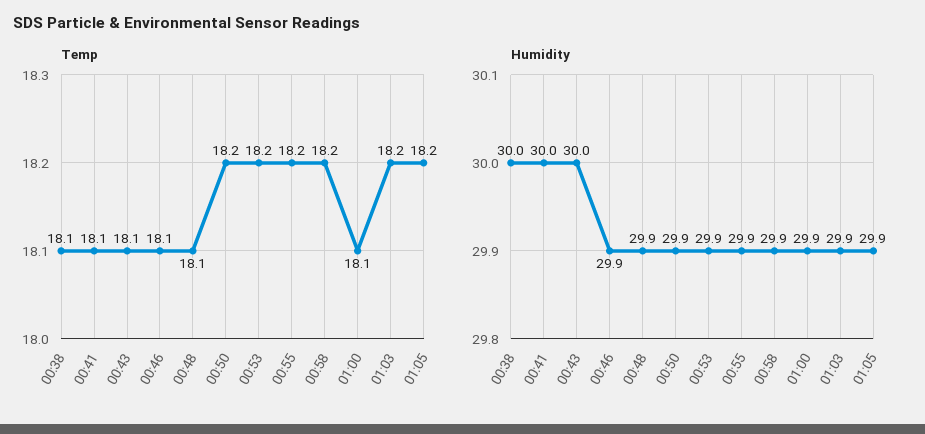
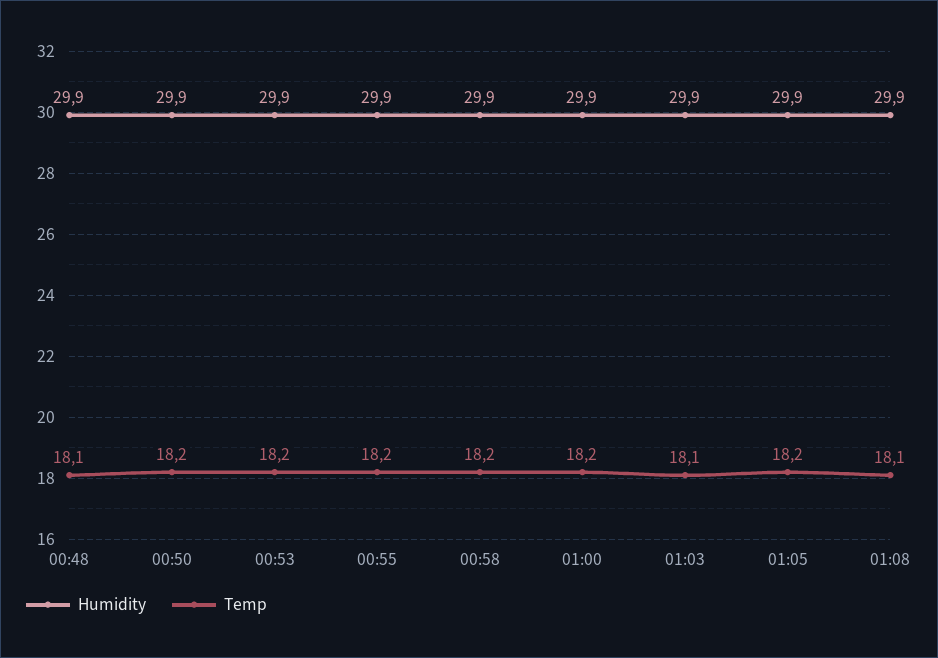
Temp, 00:38: 18.1 -> none
Temp, 00:41: 18.1 -> none
Temp, 00:43: 18.1 -> none
Temp, 00:46: 18.1 -> none
Temp, 01:00: 18.1 -> 18.2
Temp, 01:03: 18.2 -> 18.1
Humidity, 00:38: 30 -> none
Humidity, 00:41: 30 -> none
Humidity, 00:43: 30 -> none
Humidity, 00:46: 29.9 -> none
Humidity, 01:08: none -> 29.9
Temp, 01:08: none -> 18.1

